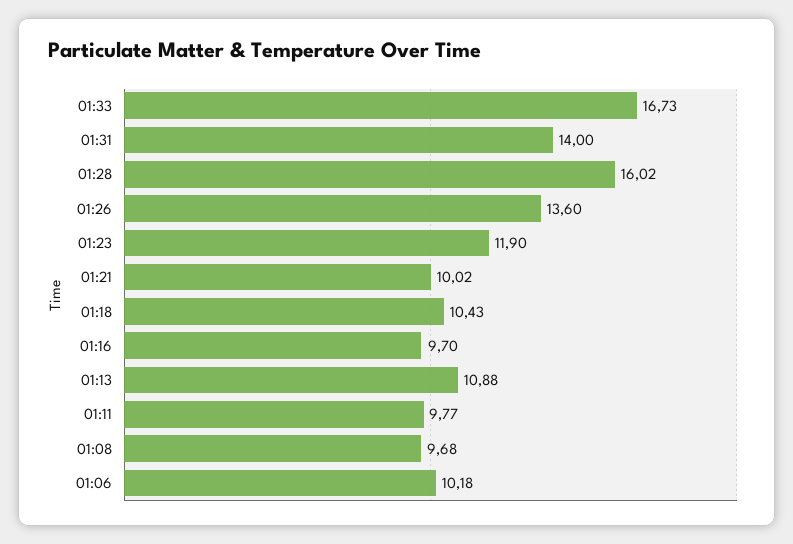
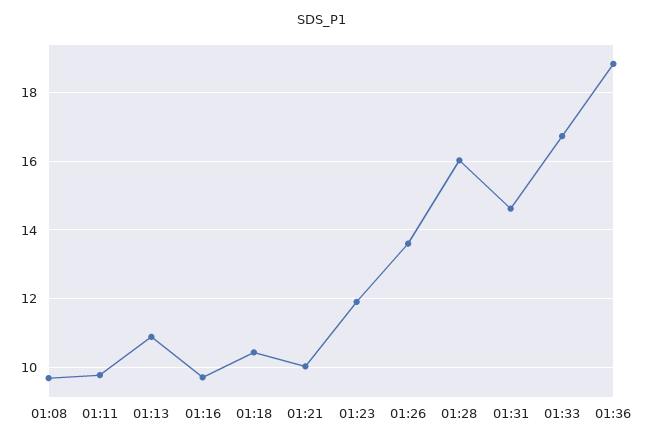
01:31: 14 -> 14.6
01:06: 10.18 -> none
01:36: none -> 18.8

